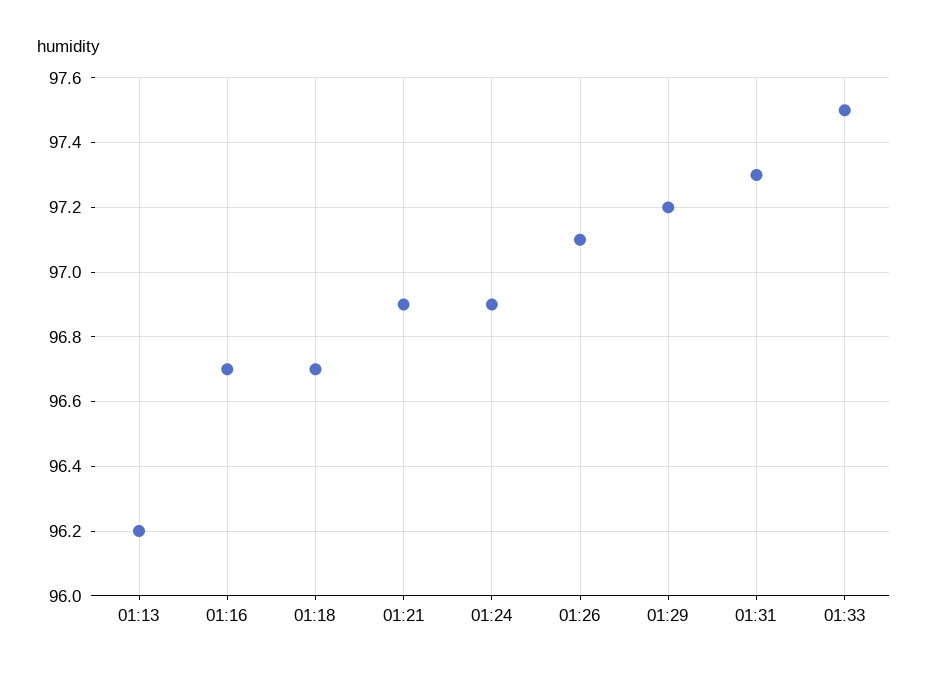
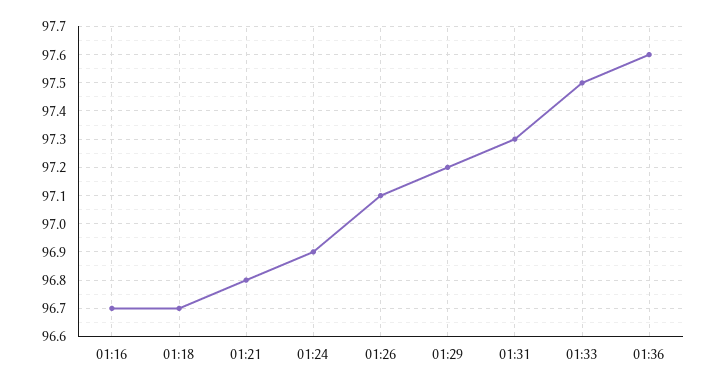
01:13: 96.2 -> none
01:21: 96.9 -> 96.8
01:36: none -> 97.6

